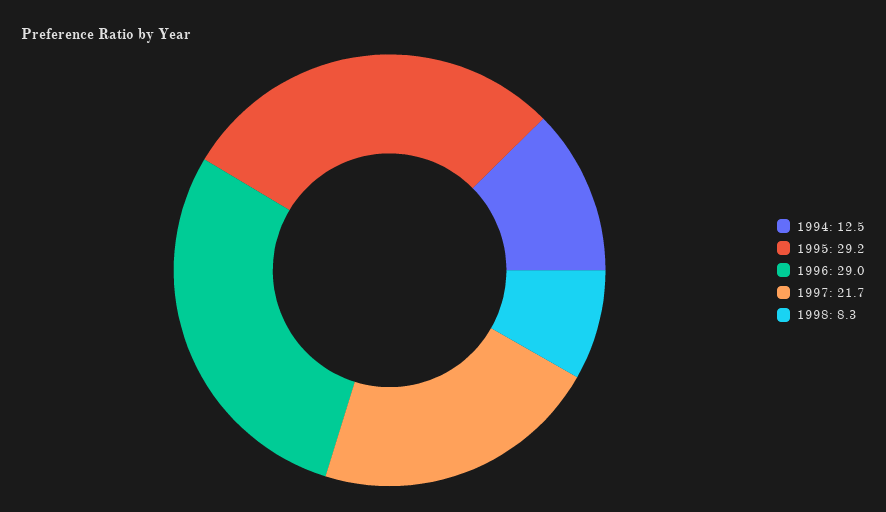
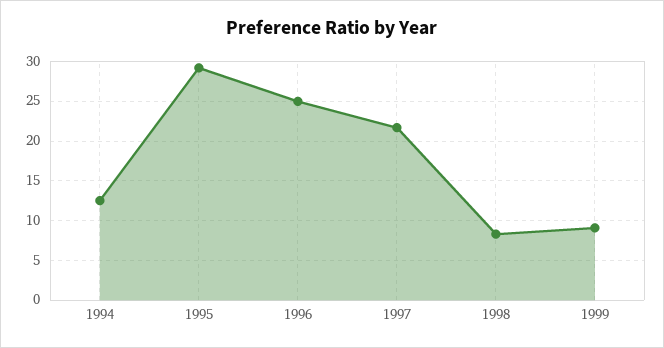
1996: 29 -> 25
1999: none -> 9

